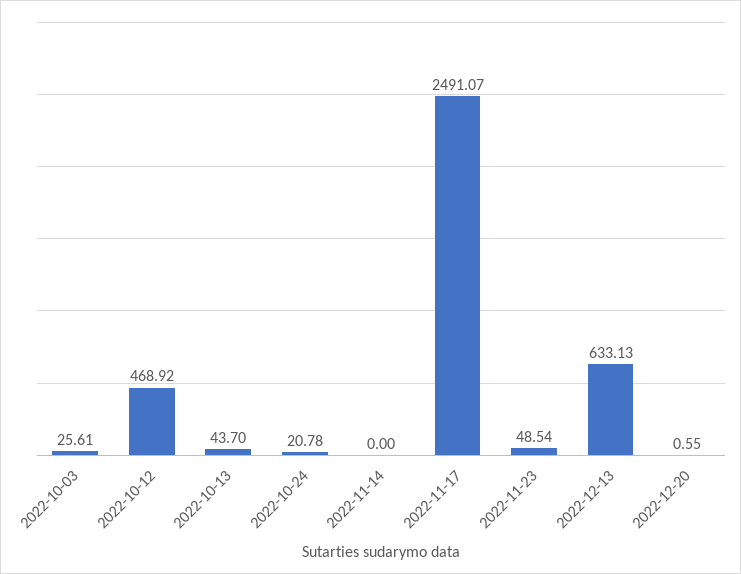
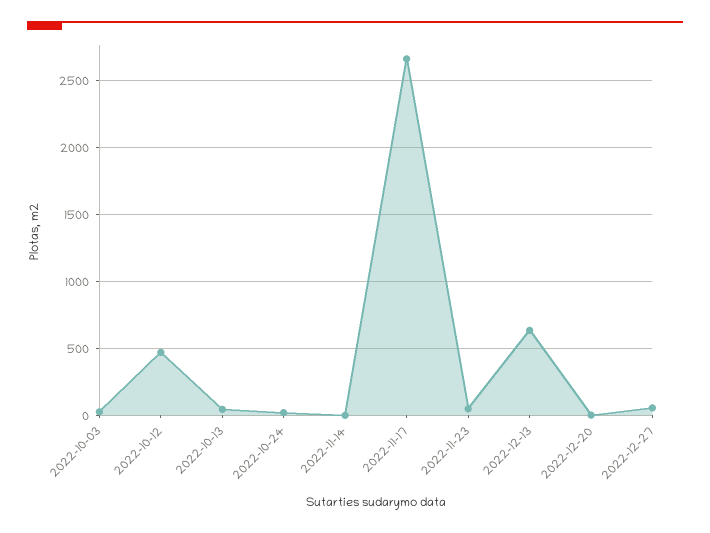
2022-11-17: 2491.07 -> 2650
2022-12-27: none -> 50

